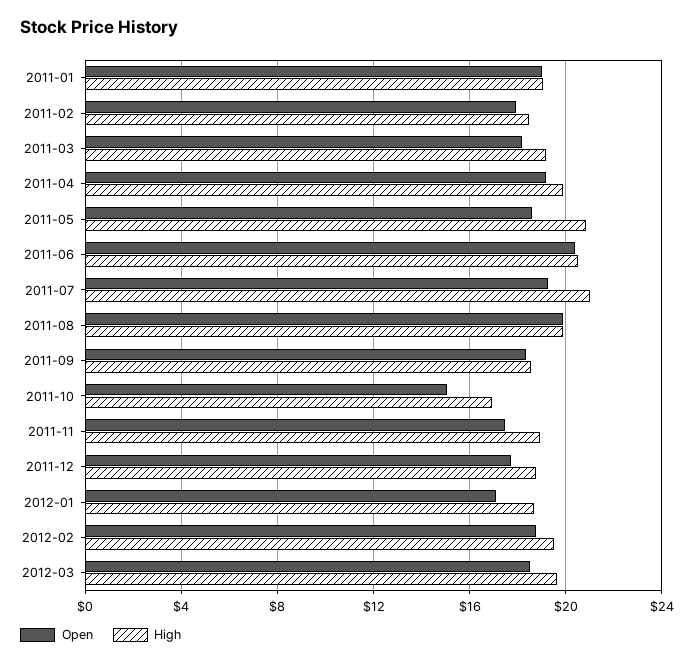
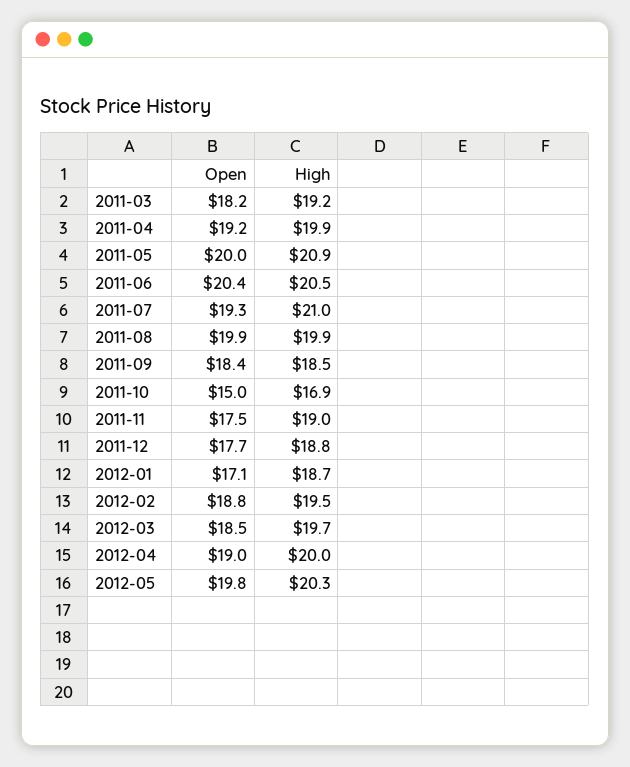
Open, 2011-01: 19 -> none
High, 2011-01: 19 -> none
Open, 2011-02: 18 -> none
High, 2011-02: 18.5 -> none
Open, 2011-05: 18.5 -> 20
Open, 2012-04: none -> 19
High, 2012-04: none -> 20
Open, 2012-05: none -> 19.8
High, 2012-05: none -> 20.3

